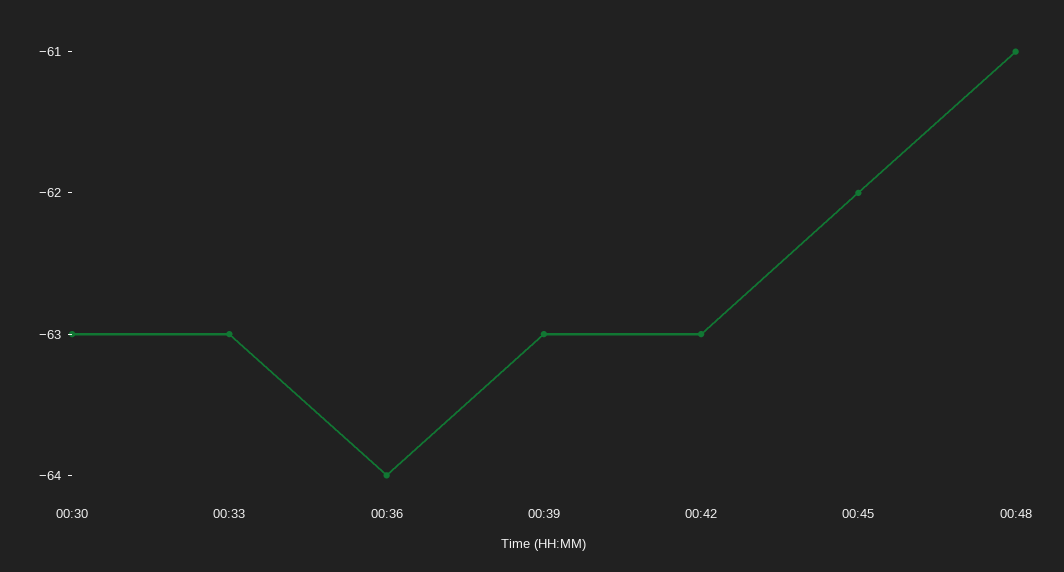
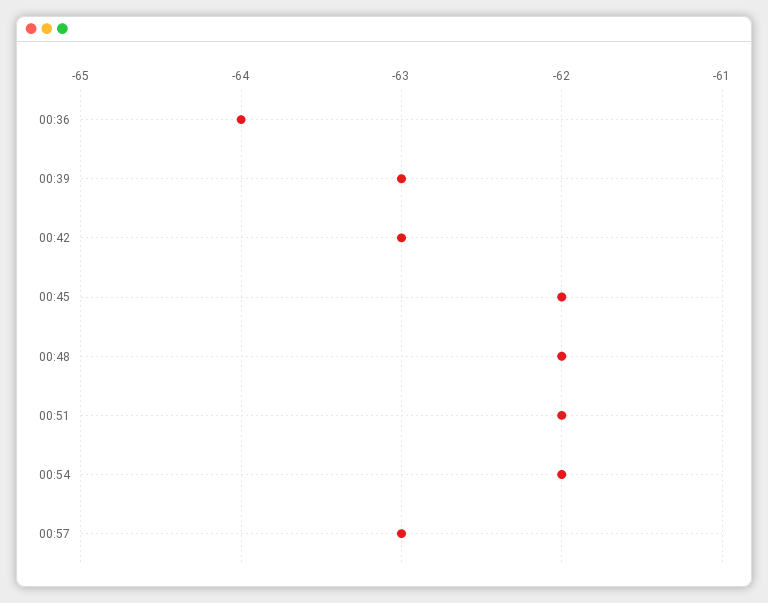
00:30: -63 -> none
00:33: -63 -> none
00:48: -61 -> -62
00:51: none -> -62
00:54: none -> -62
00:57: none -> -63

